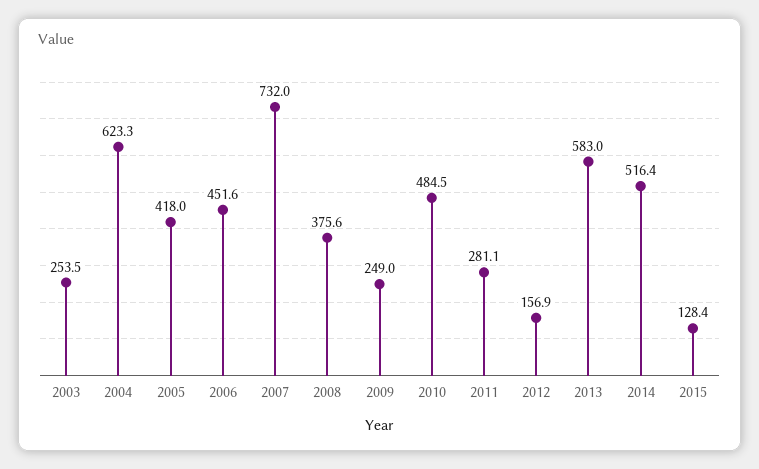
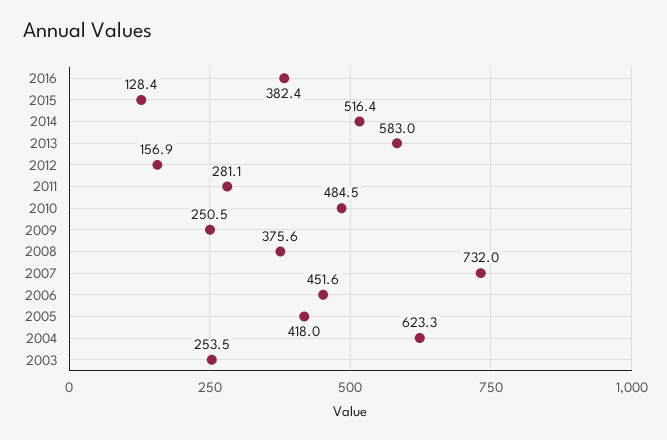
2009: 249 -> 250.5
2016: none -> 382.4

